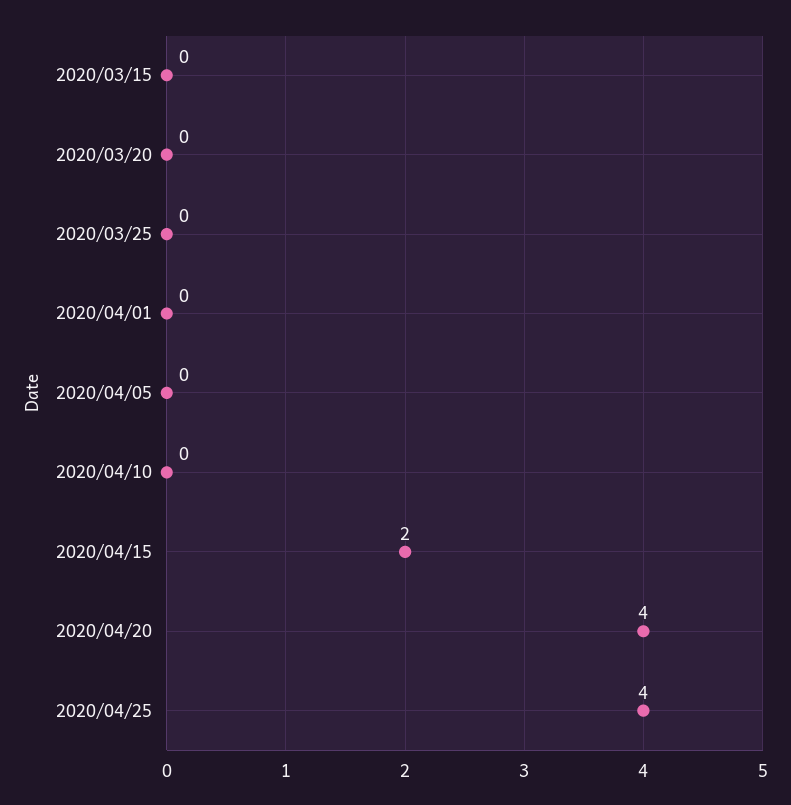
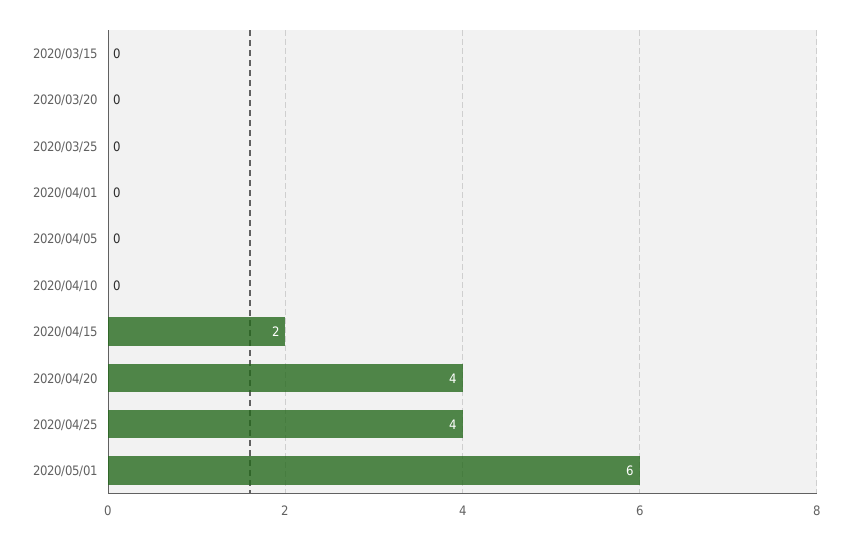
2020/05/01: none -> 6

